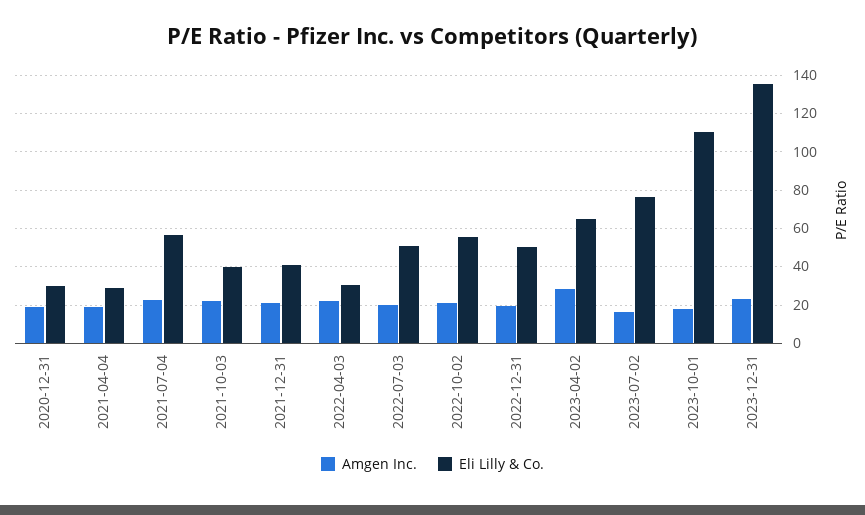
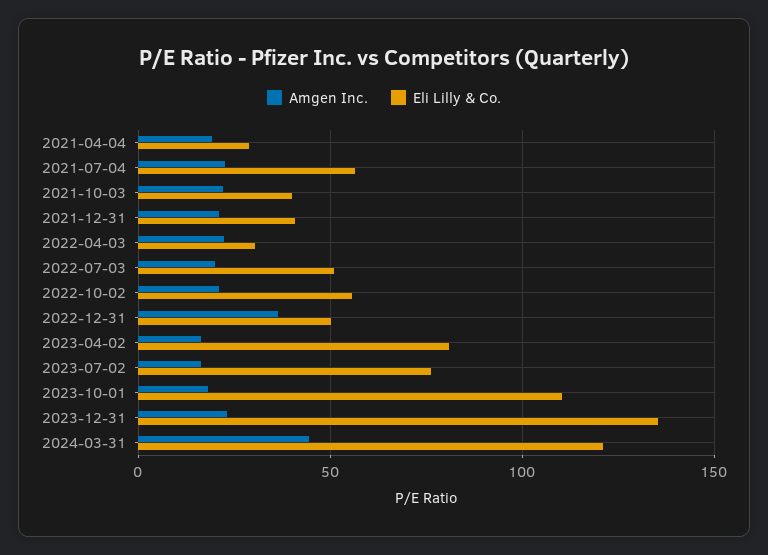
Amgen Inc., 2020-12-31: 20 -> none
Eli Lilly & Co., 2020-12-31: 30 -> none
Amgen Inc., 2022-12-31: 20 -> 35
Amgen Inc., 2023-04-02: 30 -> 15
Eli Lilly & Co., 2023-04-02: 65 -> 80
Amgen Inc., 2024-03-31: none -> 45
Eli Lilly & Co., 2024-03-31: none -> 120

